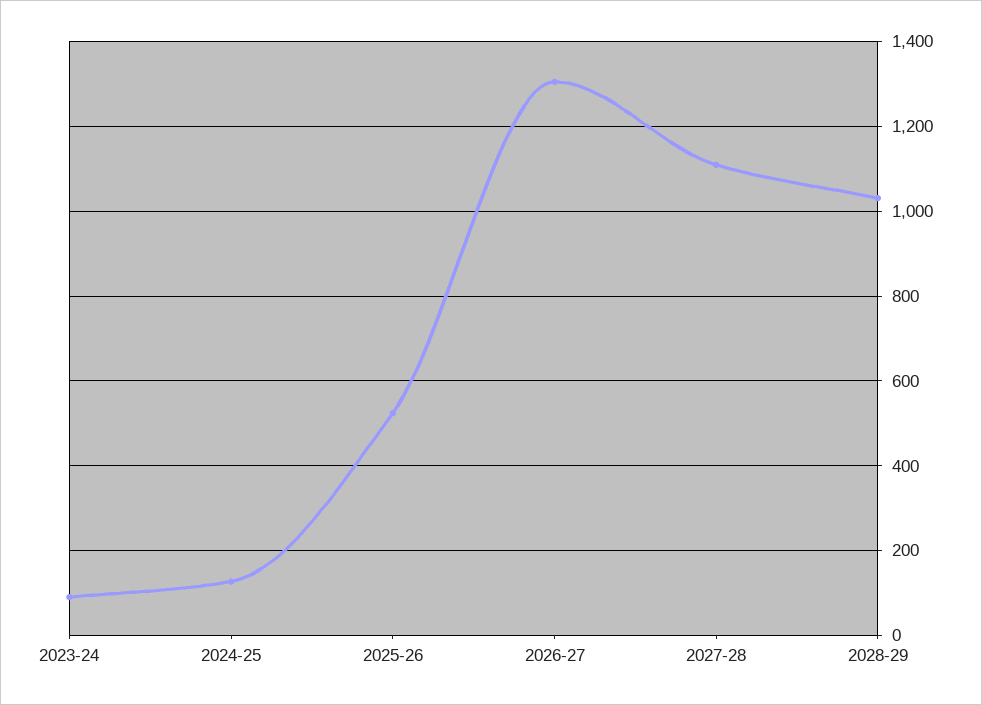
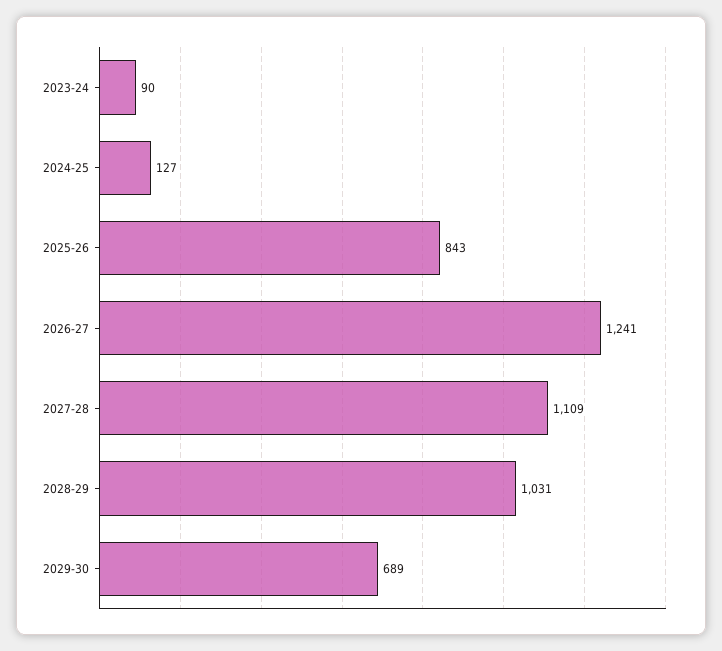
2025-26: 520 -> 843
2026-27: 1300 -> 1241
2029-30: none -> 689

